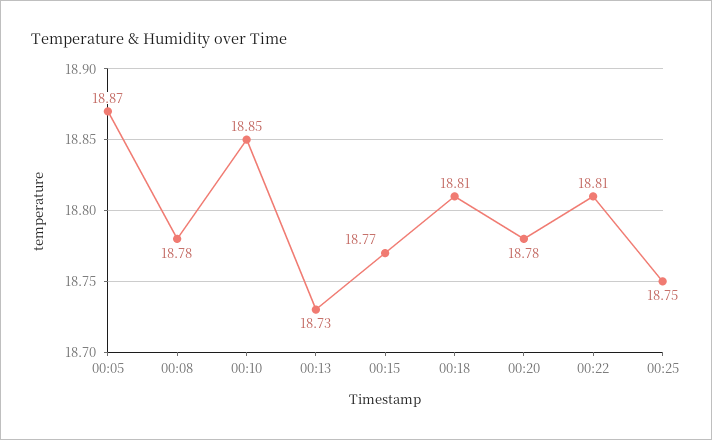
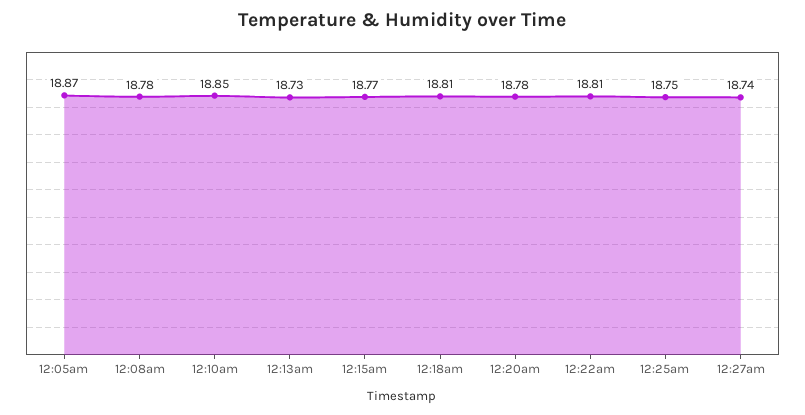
12:27am: none -> 18.74

